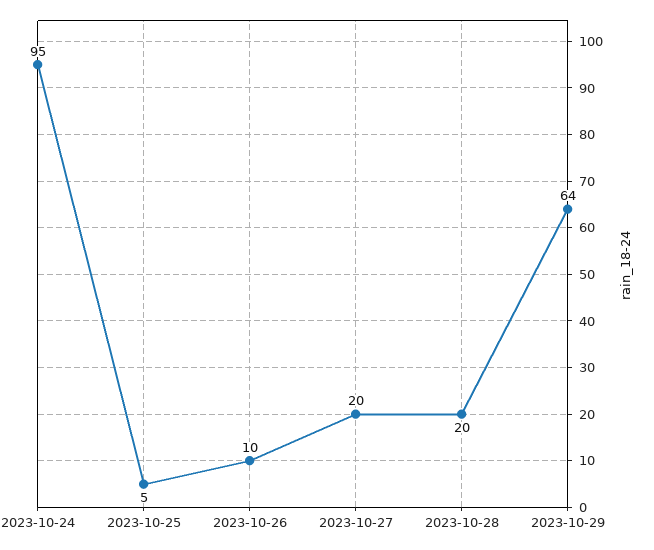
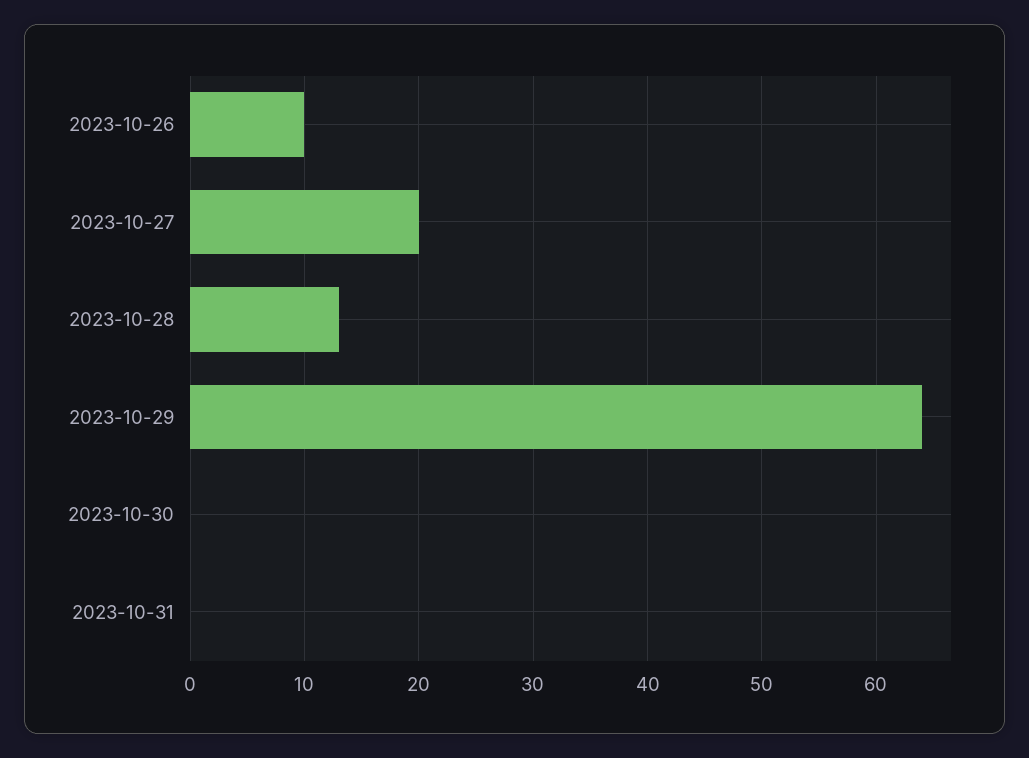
2023-10-24: 95 -> none
2023-10-25: 5 -> none
2023-10-28: 20 -> 13
2023-10-30: none -> 0
2023-10-31: none -> 0

